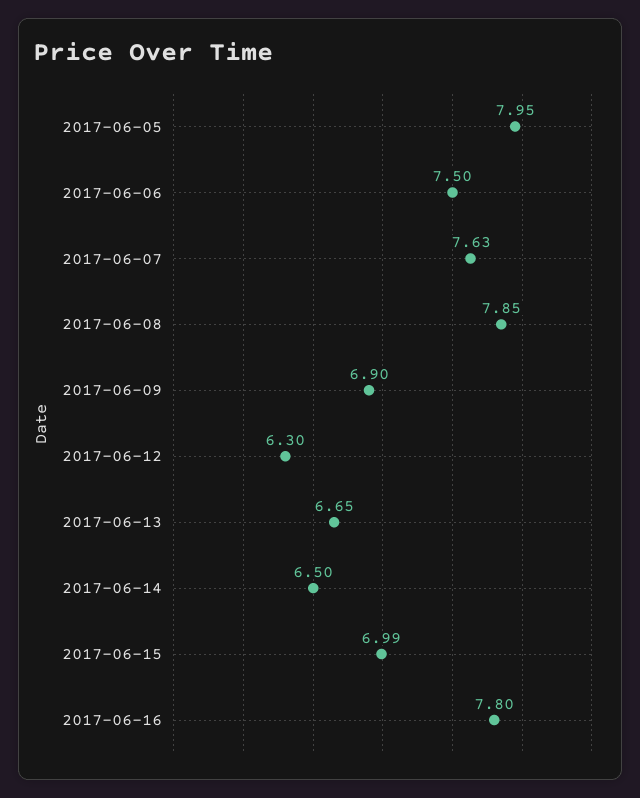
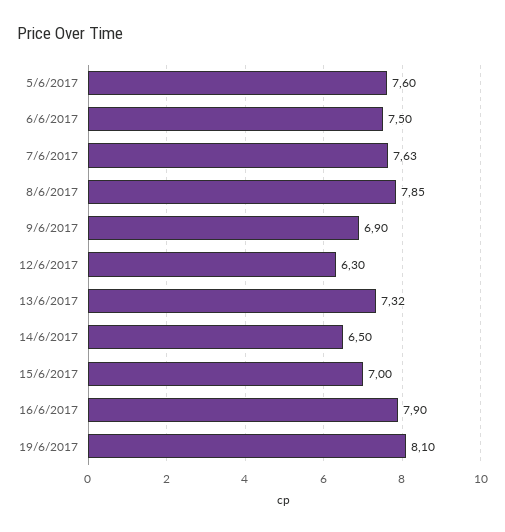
2017-06-05: 7.95 -> 7.6
2017-06-13: 6.65 -> 7.32
2017-06-15: 6.99 -> 7
2017-06-16: 7.8 -> 7.9
19/6/2017: none -> 8.1

